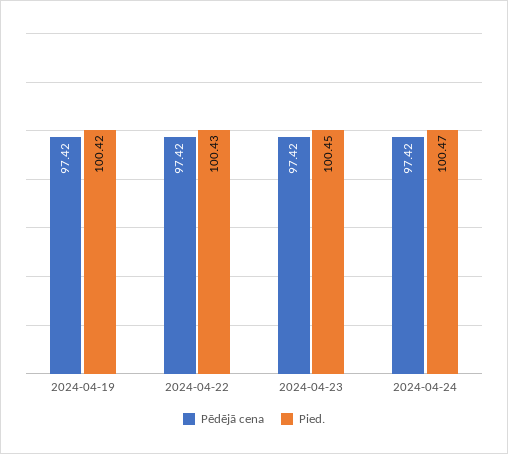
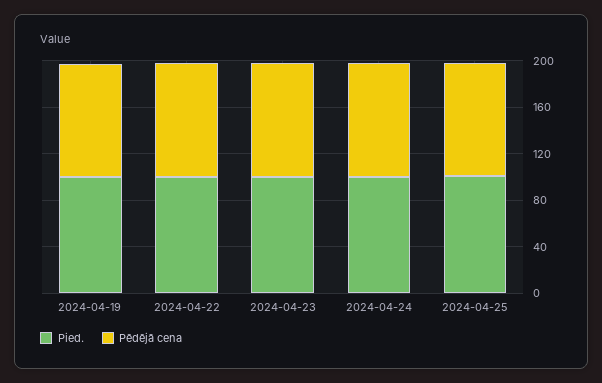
Pied., 2024-04-25: none -> 100
Pēdējā cena, 2024-04-25: none -> 100

